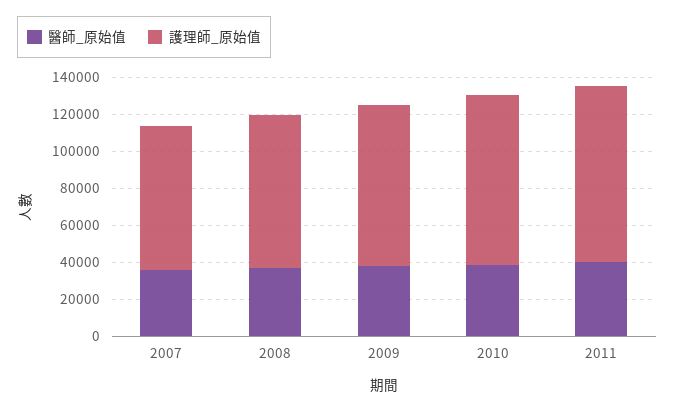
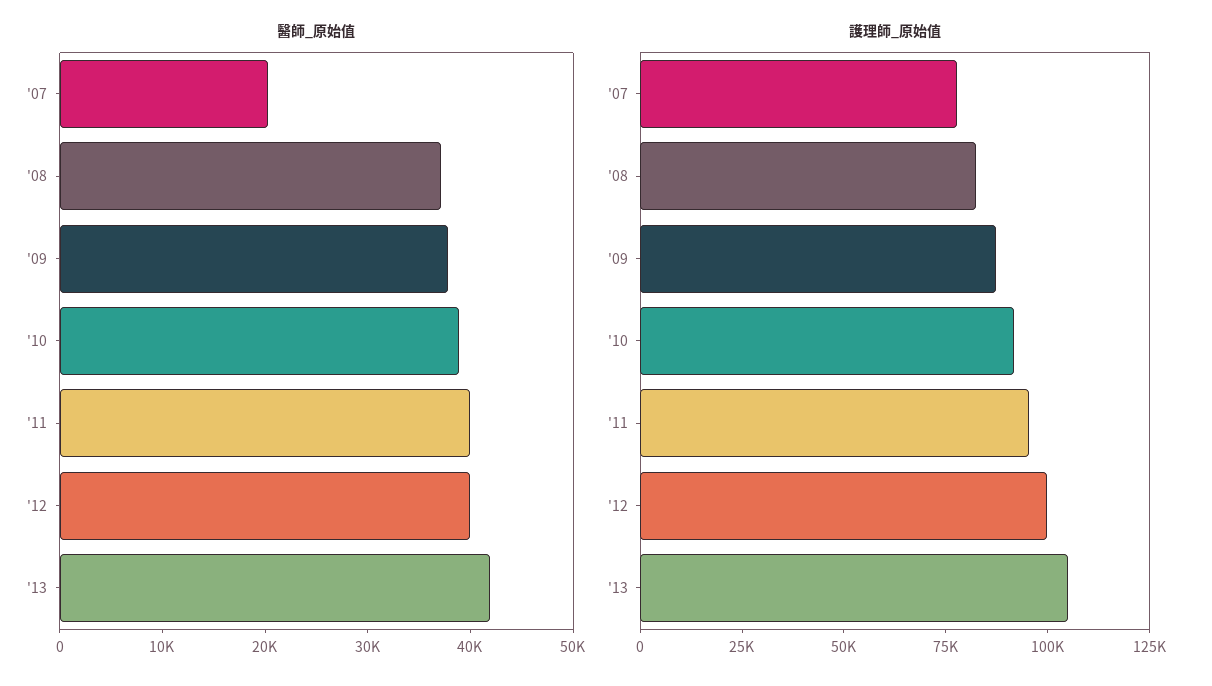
醫師_原始值, 2007: 35000 -> 20000
醫師_原始值, '12: none -> 40000
醫師_原始值, '13: none -> 42000
護理師_原始值, '12: none -> 100000
護理師_原始值, '13: none -> 105000

